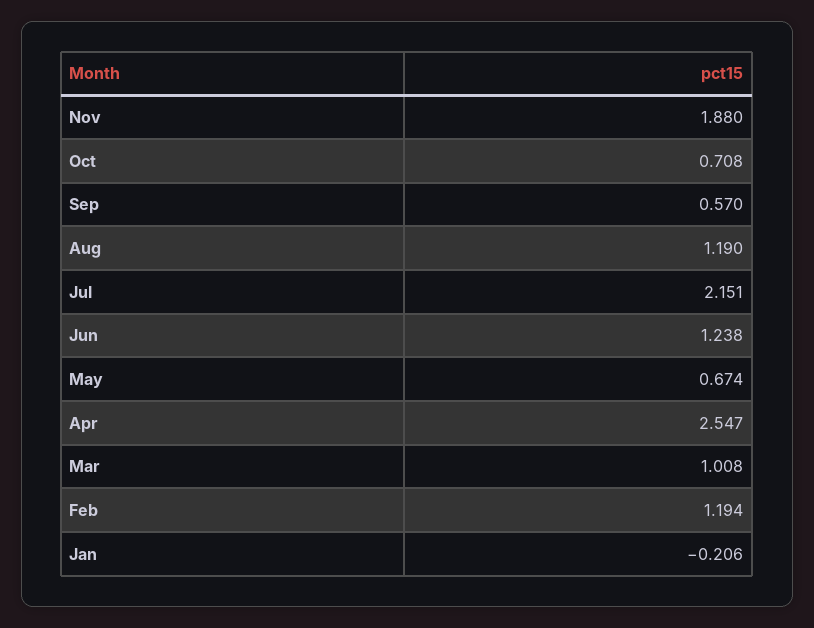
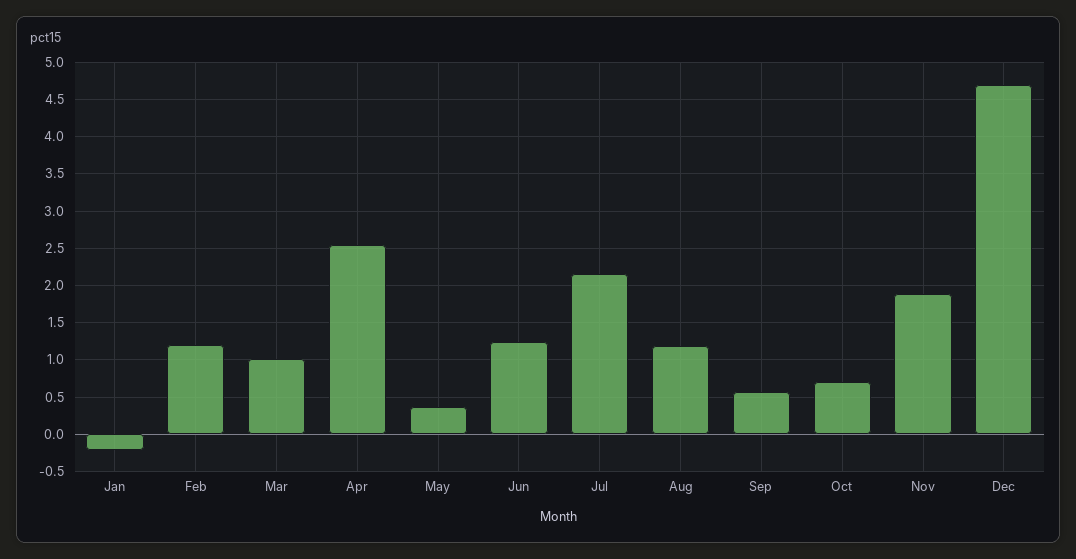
May: 0.674 -> 0.4
Dec: none -> 4.7

